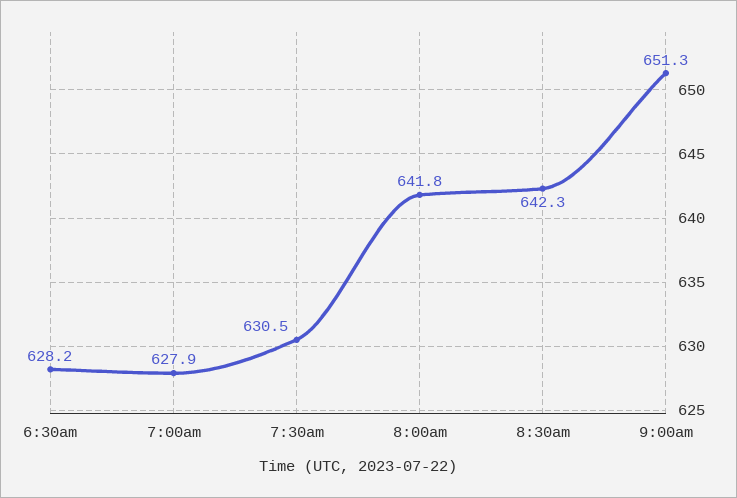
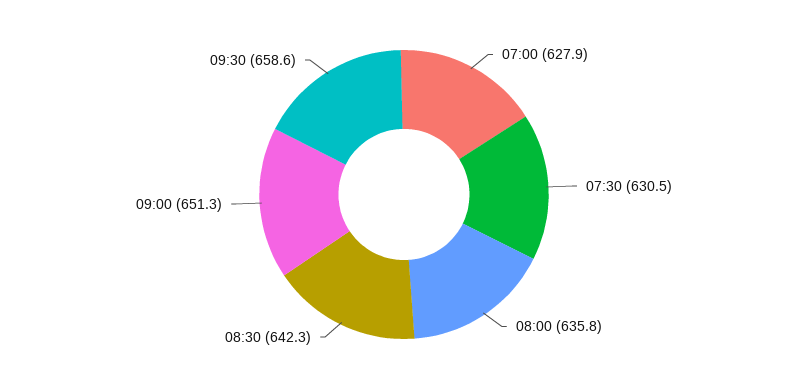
6:30am: 628.2 -> none
8:00am: 641.8 -> 635.8
09:30: none -> 658.6

